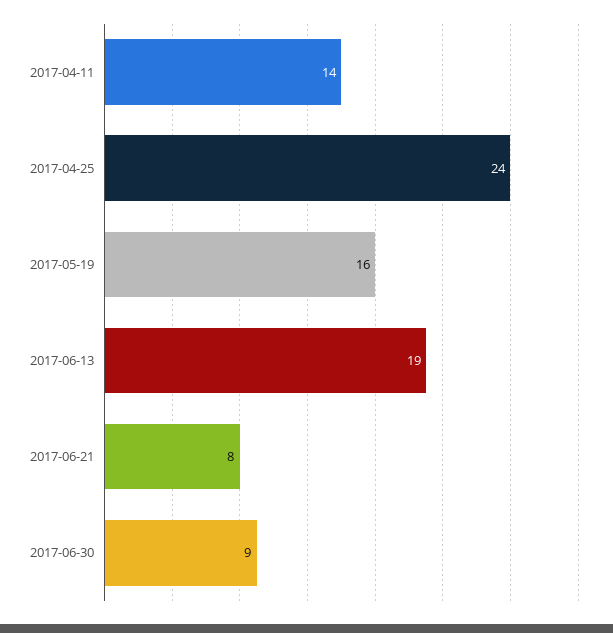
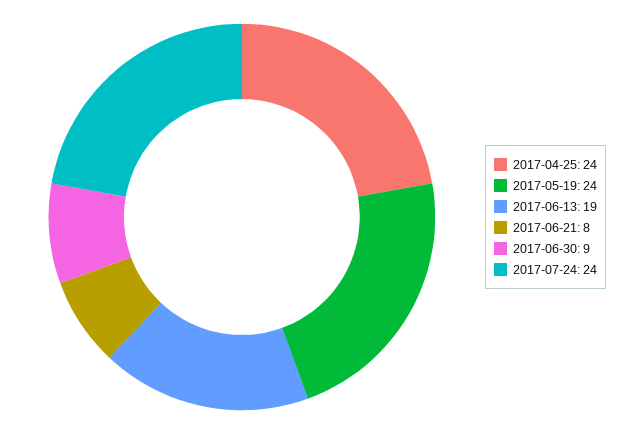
2017-04-11: 14 -> none
2017-05-19: 16 -> 24
2017-07-24: none -> 24

